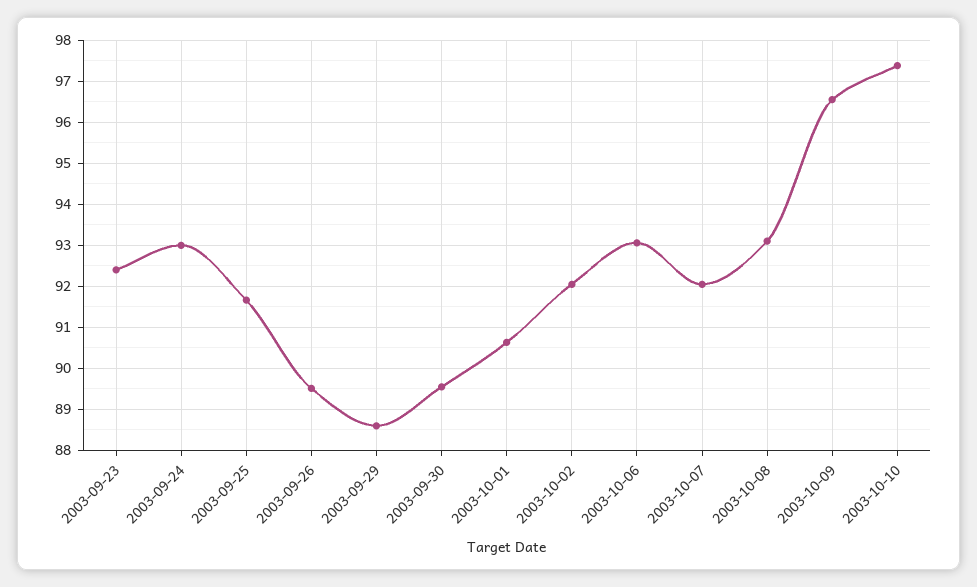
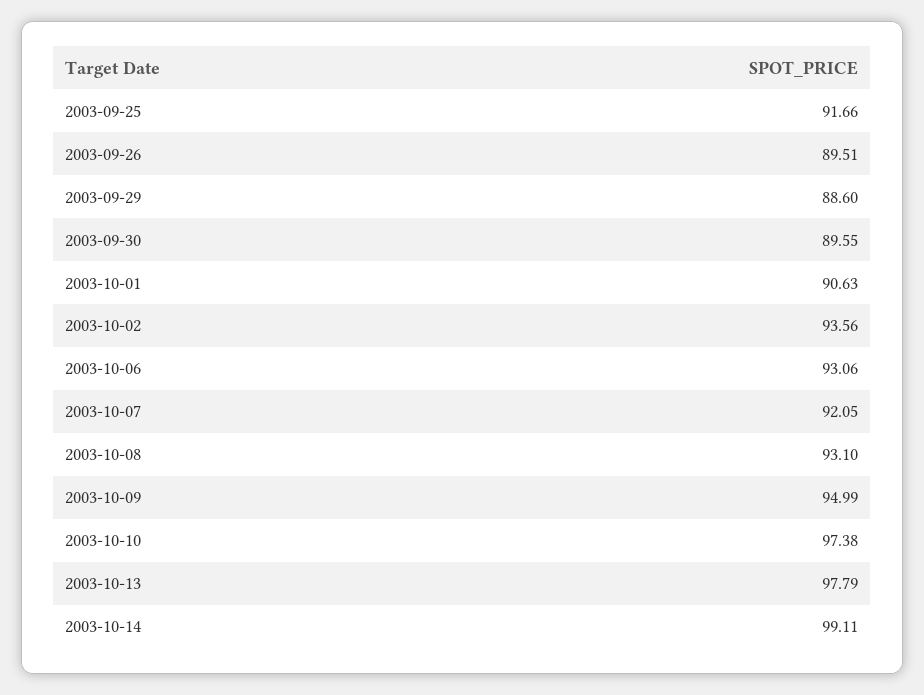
2003-09-23: 92.4 -> none
2003-09-24: 93 -> none
2003-10-02: 92 -> 93.56
2003-10-09: 96.6 -> 94.99
2003-10-13: none -> 97.79
2003-10-14: none -> 99.11

